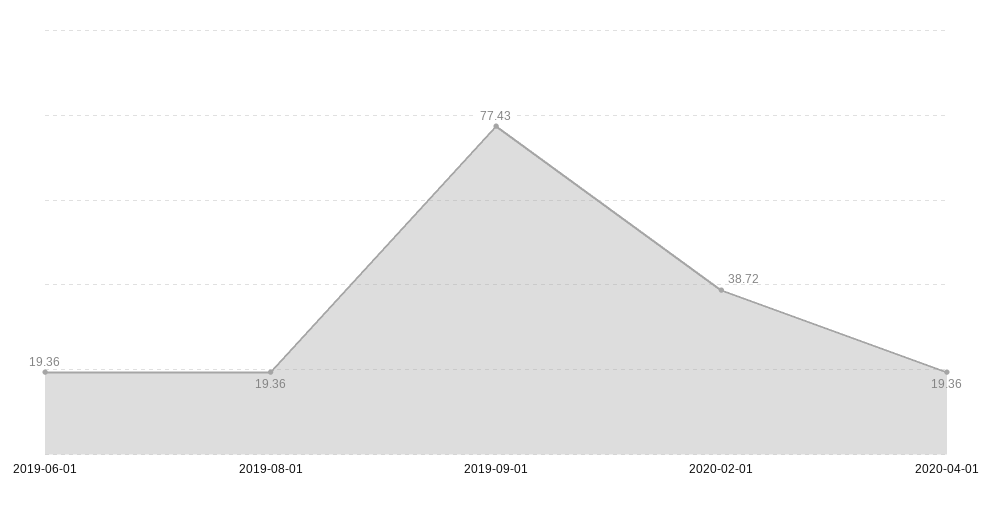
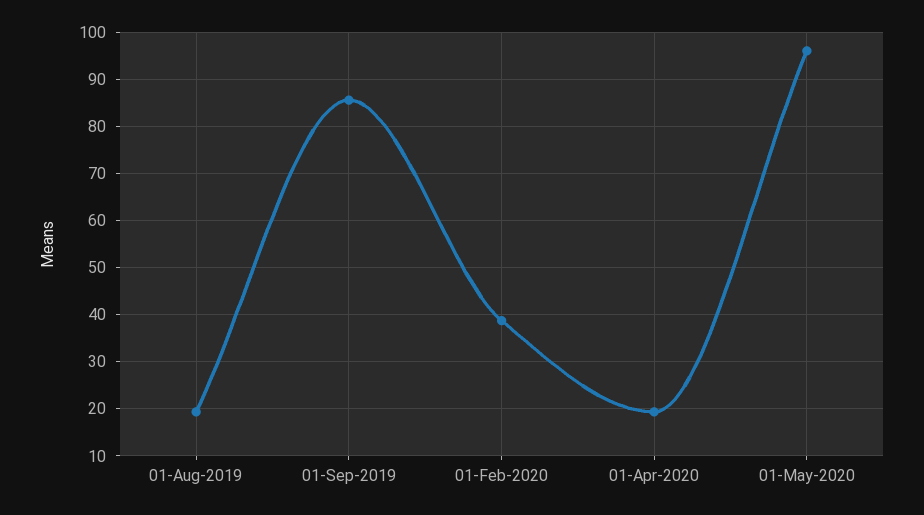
2019-06-01: 19.36 -> none
2019-09-01: 77.43 -> 86
01-May-2020: none -> 96

